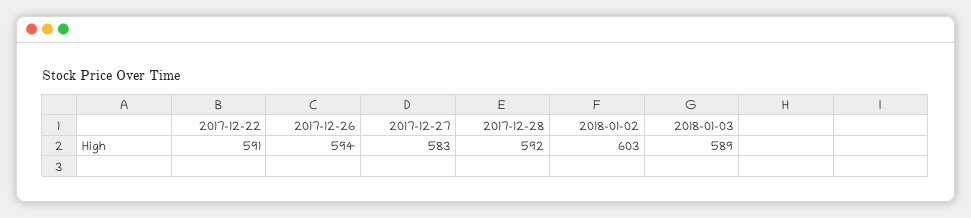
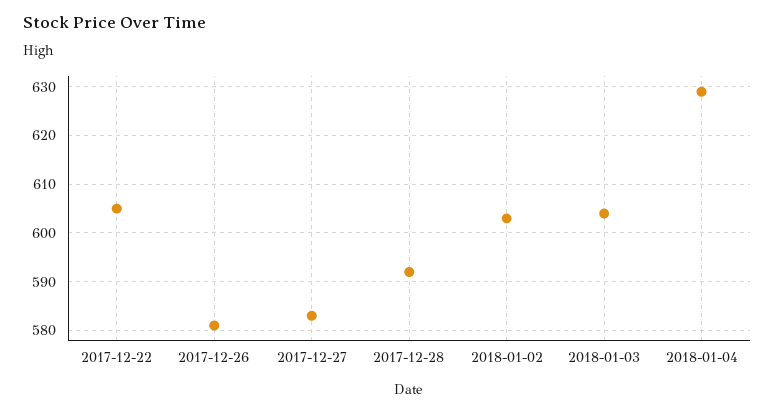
2017-12-22: 591 -> 605
2017-12-26: 594 -> 580
2018-01-03: 589 -> 605
2018-01-04: none -> 630

